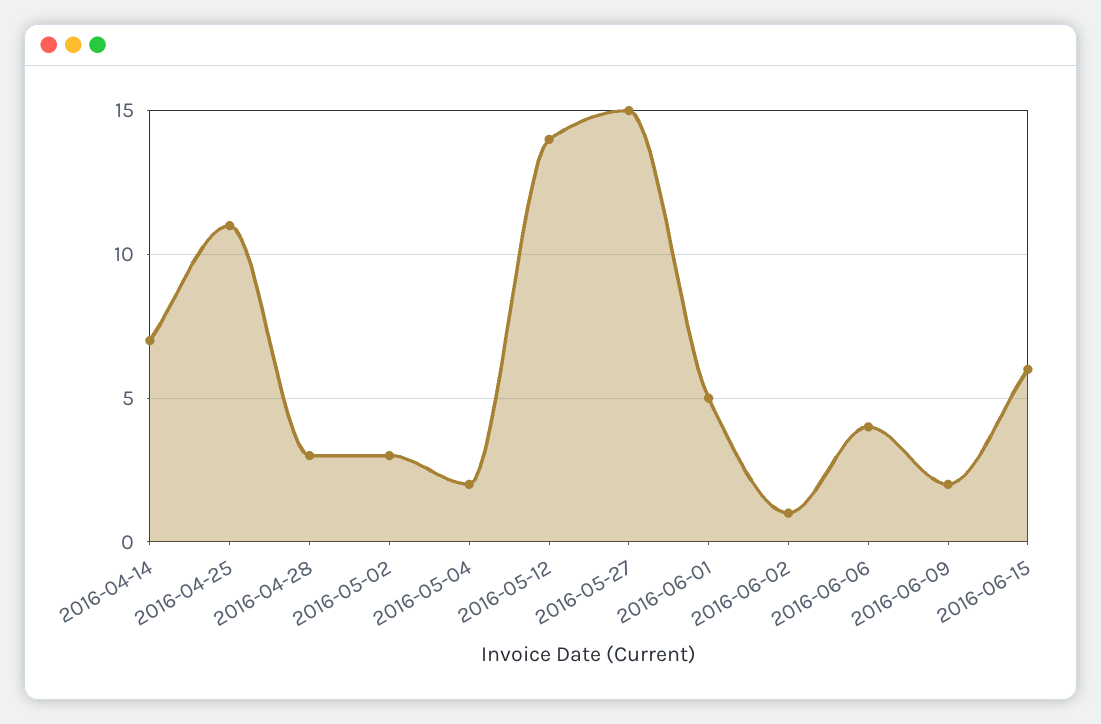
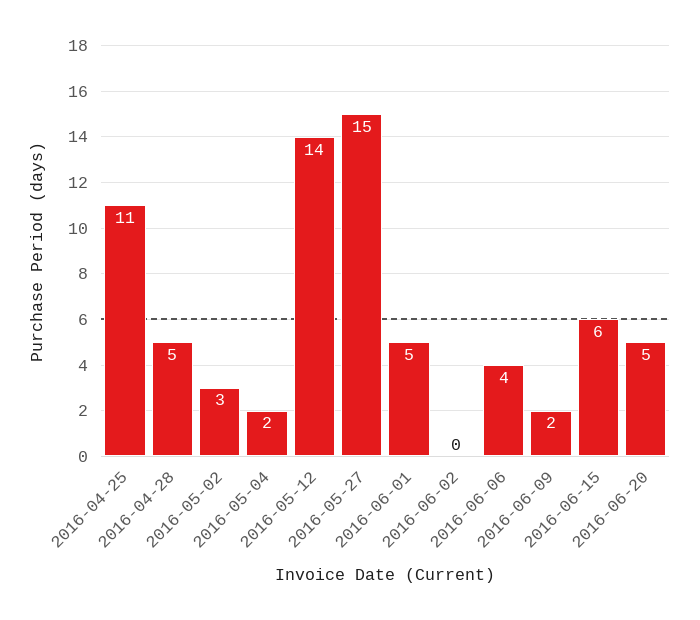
2016-04-14: 7 -> none
2016-04-28: 3 -> 5
2016-06-02: 1 -> 0
2016-06-20: none -> 5

